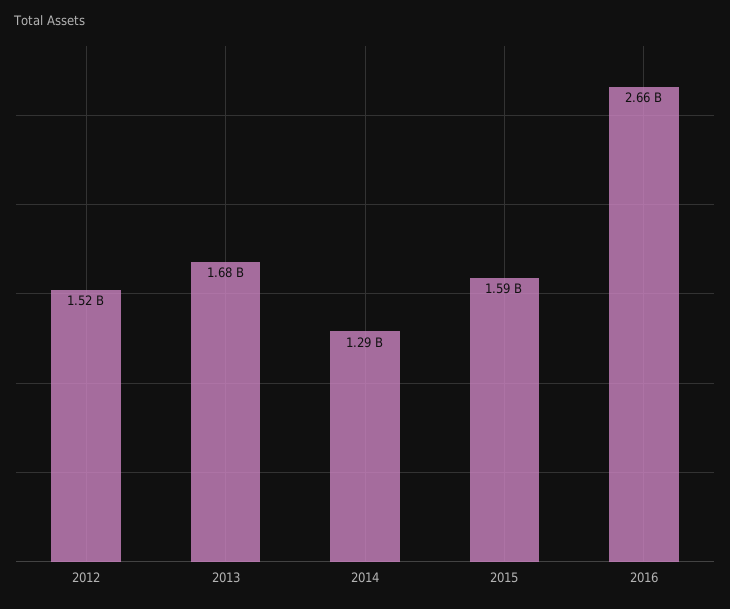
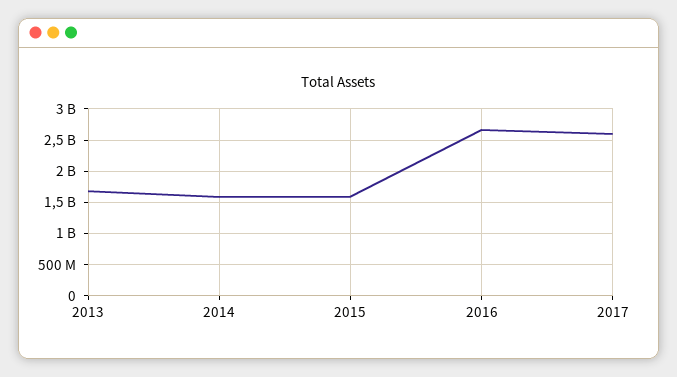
2012: 1520000000 -> none
2014: 1290000000 -> 1600000000
2017: none -> 2600000000

